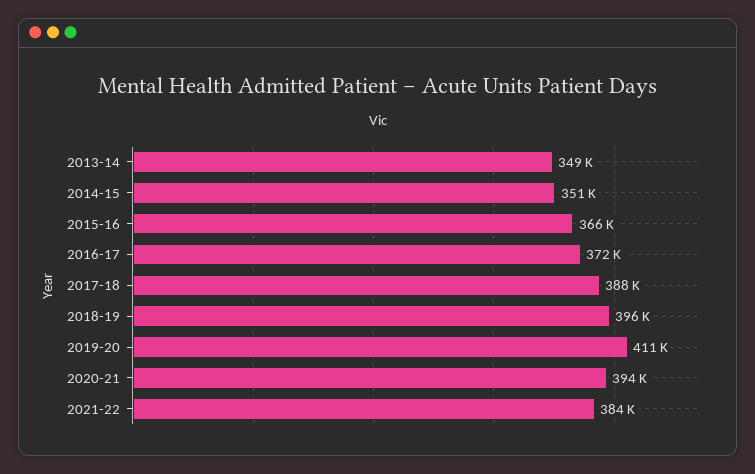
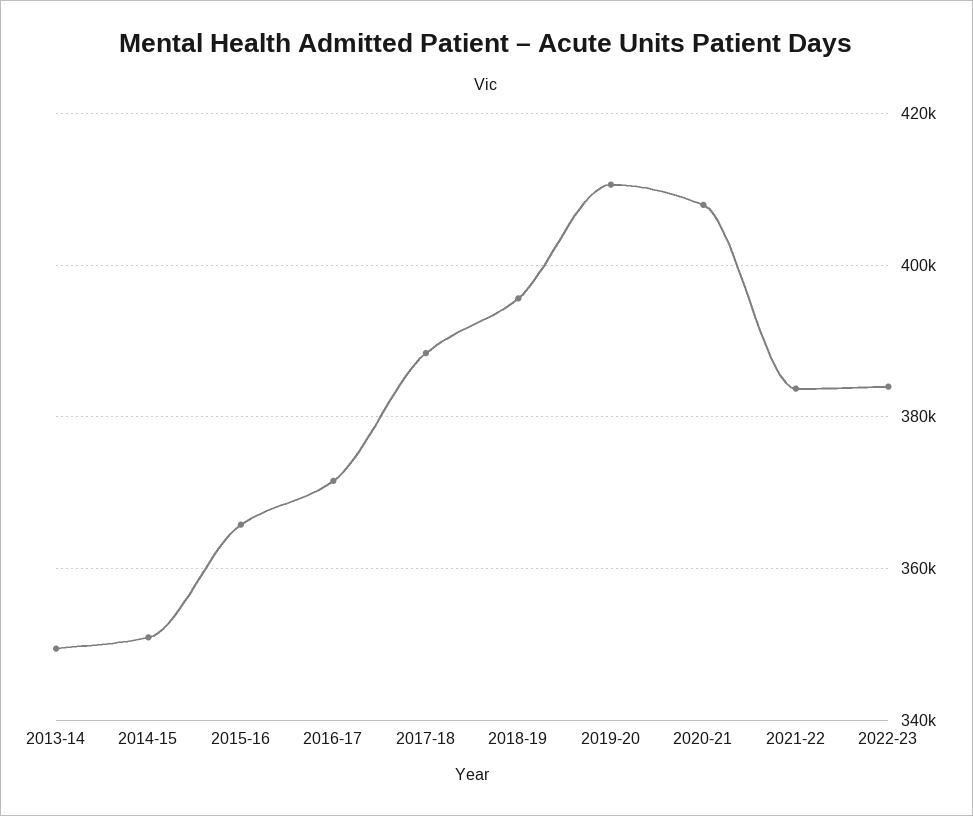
2020-21: 394000 -> 408000
2022-23: none -> 384000

